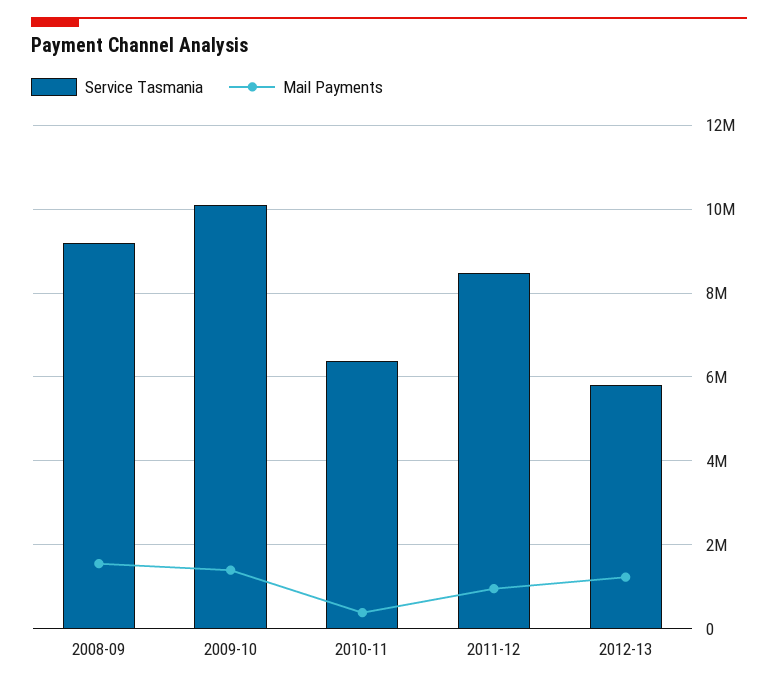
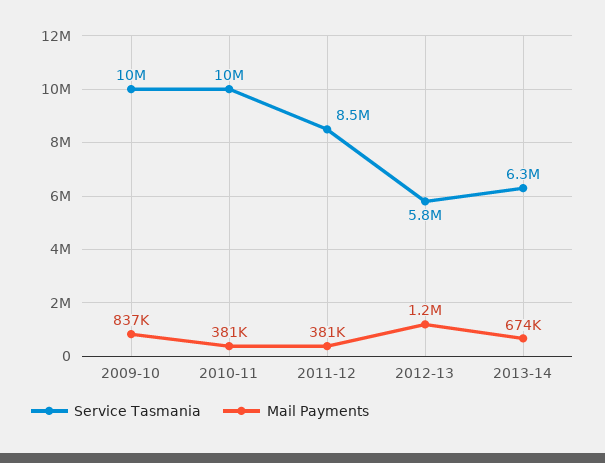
Service Tasmania, 2008-09: 9200000 -> none
Mail Payments, 2008-09: 1600000 -> none
Mail Payments, 2009-10: 1400000 -> 837000
Service Tasmania, 2010-11: 6400000 -> 10000000
Mail Payments, 2011-12: 1000000 -> 381000
Service Tasmania, 2013-14: none -> 6300000
Mail Payments, 2013-14: none -> 674000

